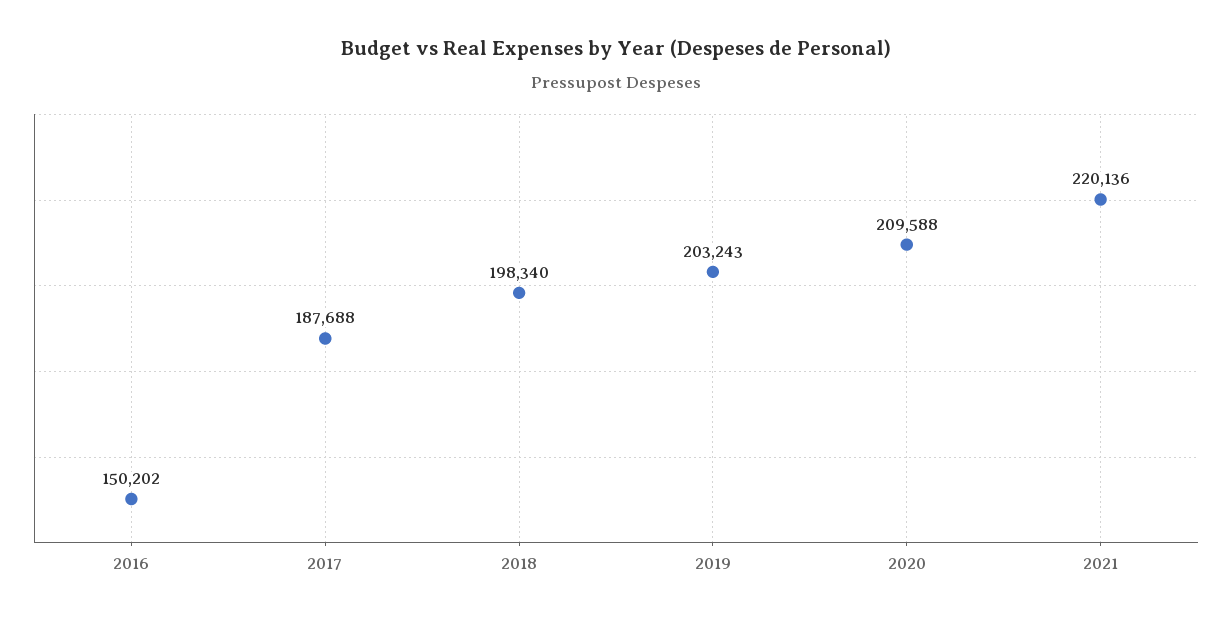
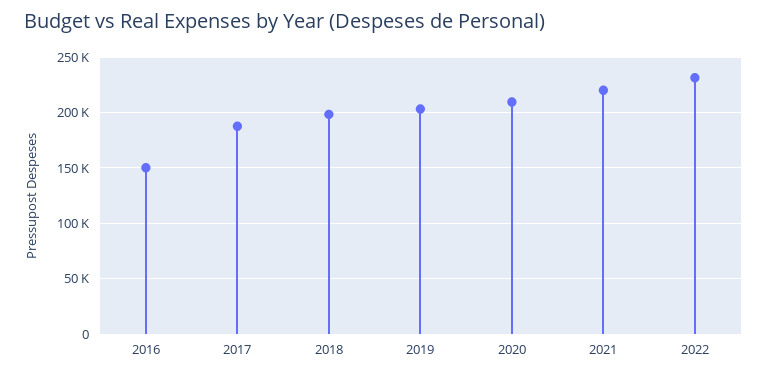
2022: none -> 230000

